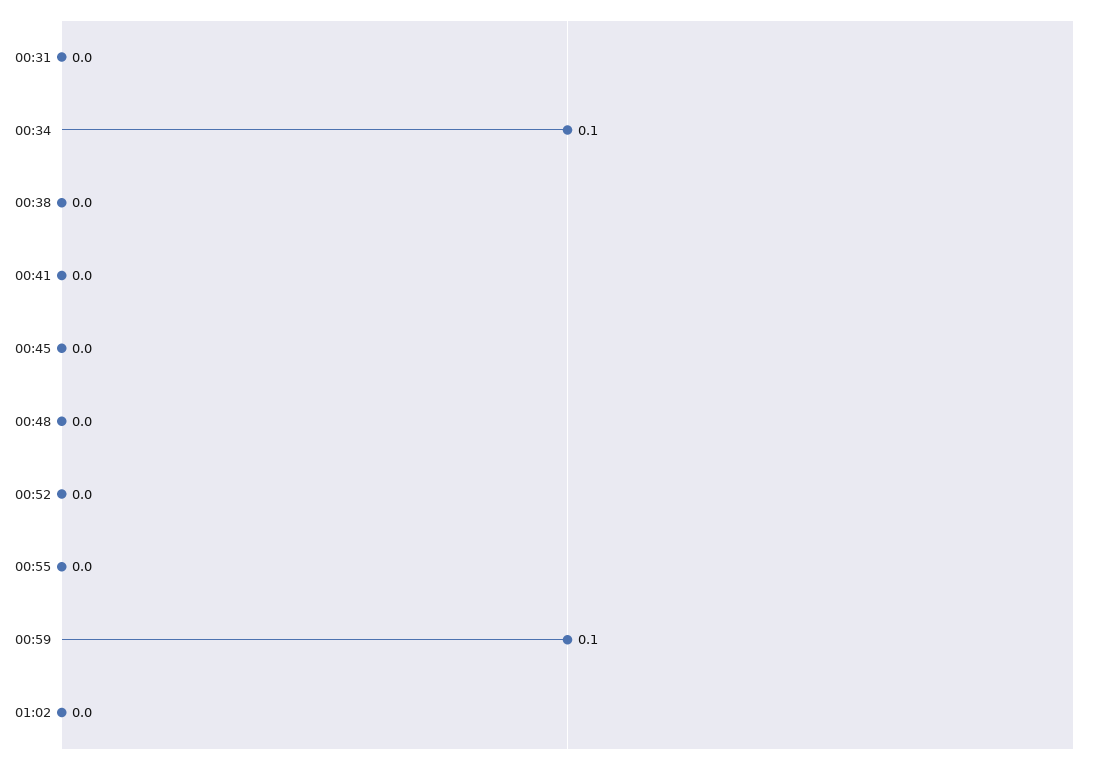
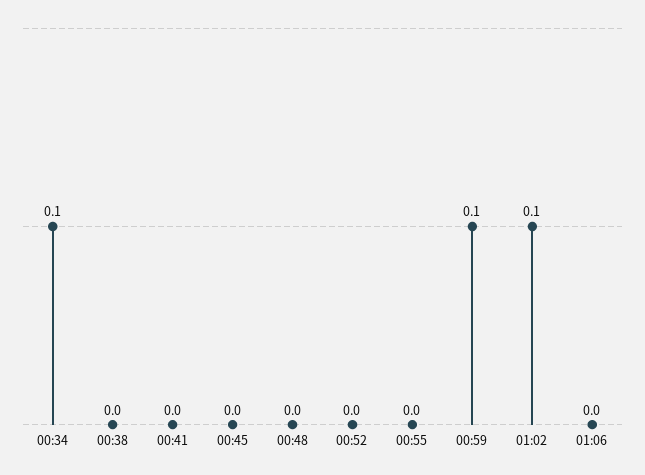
00:31: 0 -> none
01:02: 0 -> 0.1
01:06: none -> 0

